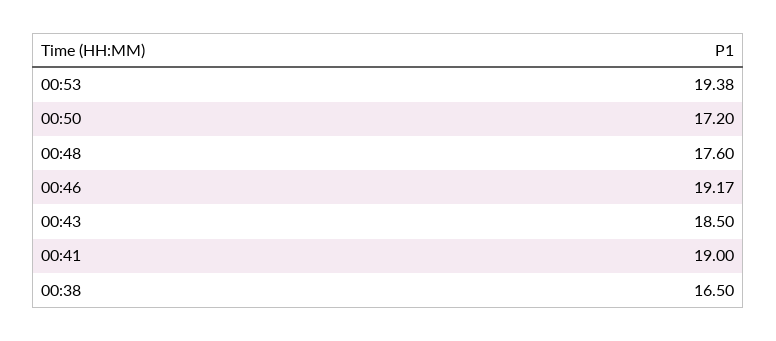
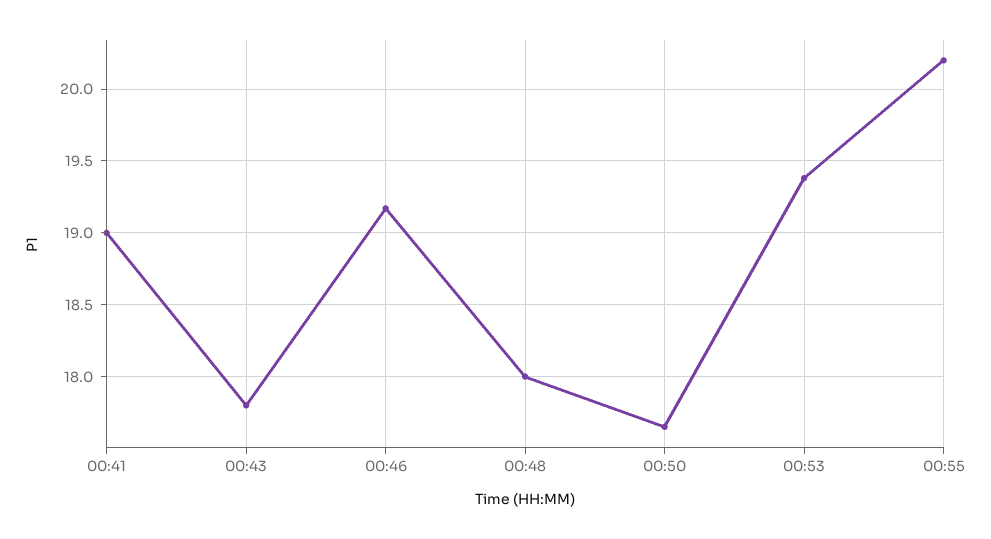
00:50: 17.2 -> 17.65
00:48: 17.6 -> 18
00:43: 18.5 -> 17.8
00:38: 16.5 -> none
00:55: none -> 20.2

